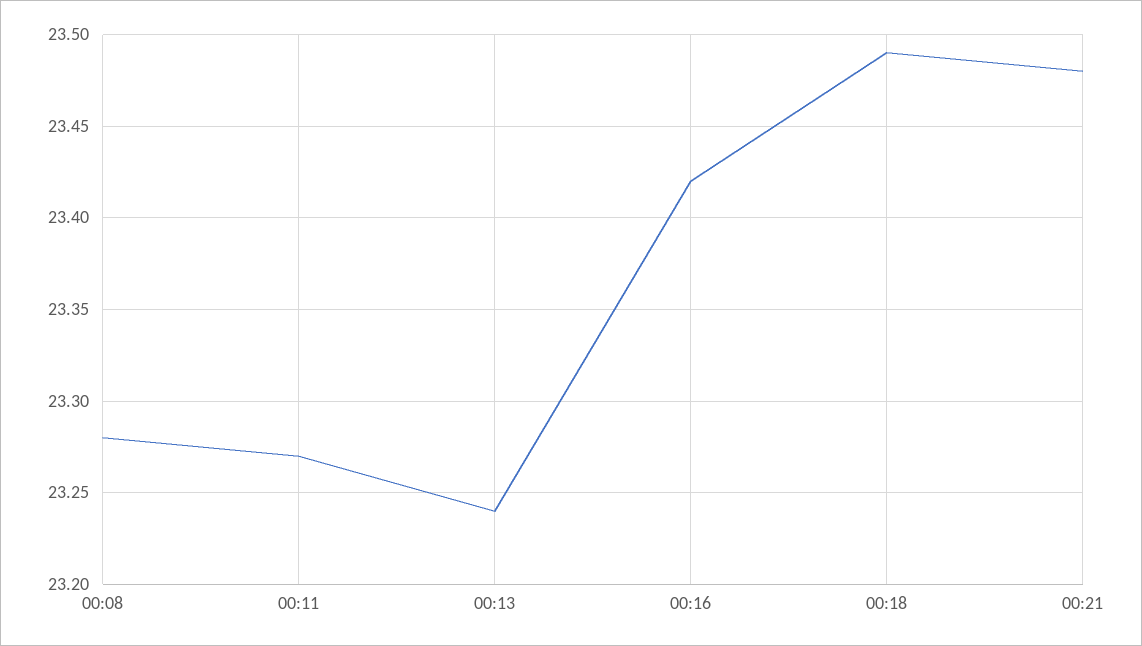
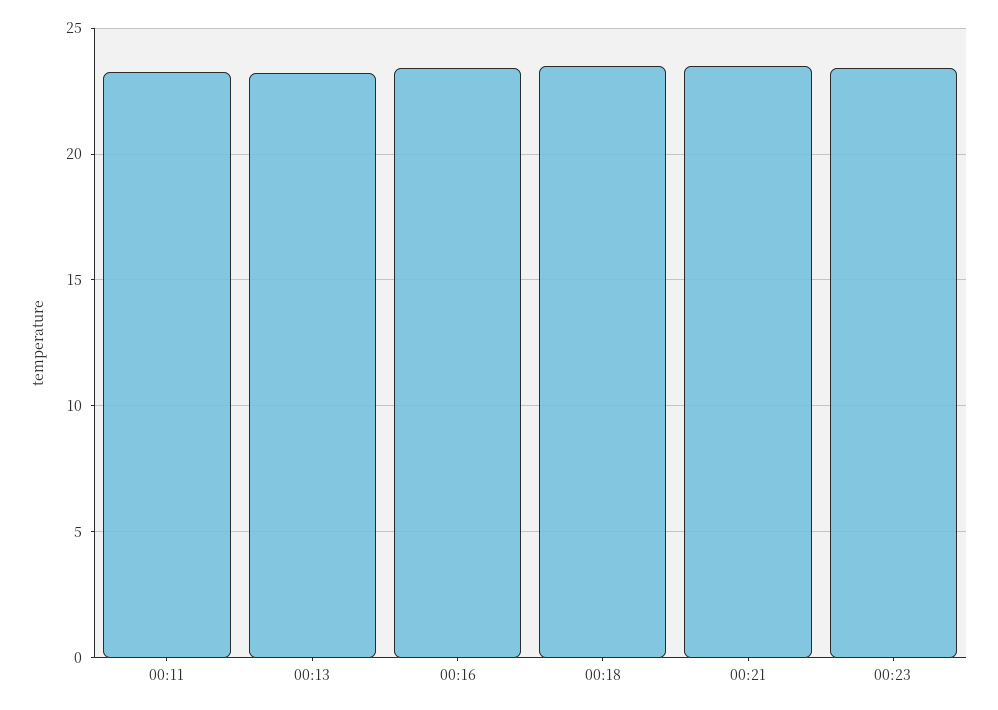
00:08: 23.28 -> none
00:23: none -> 23.5

